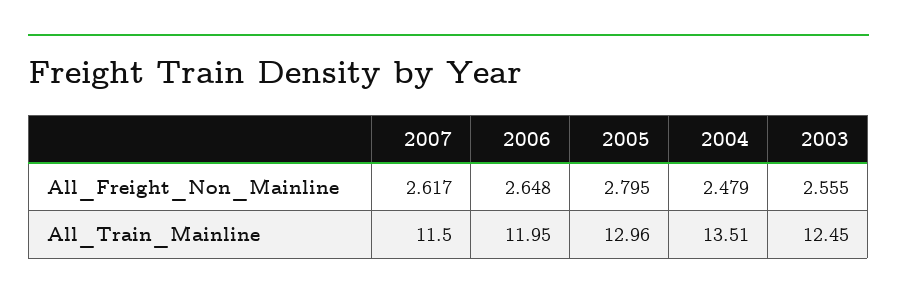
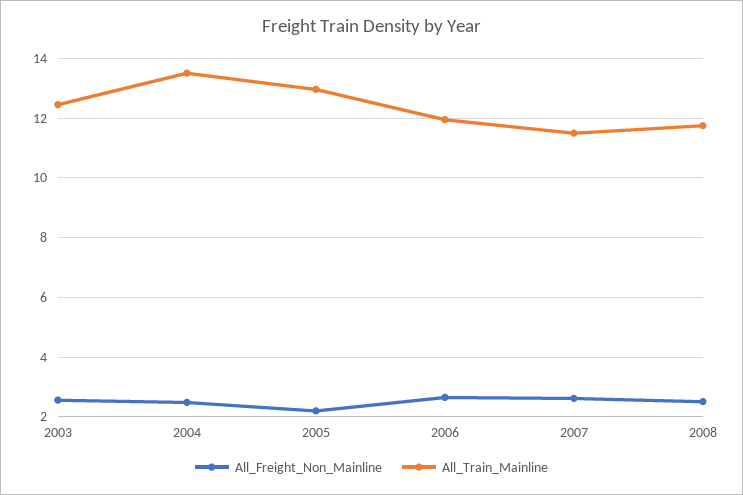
All_Freight_Non_Mainline, 2005: 2.795 -> 2.25
All_Freight_Non_Mainline, 2008: none -> 2.5
All_Train_Mainline, 2008: none -> 11.75

